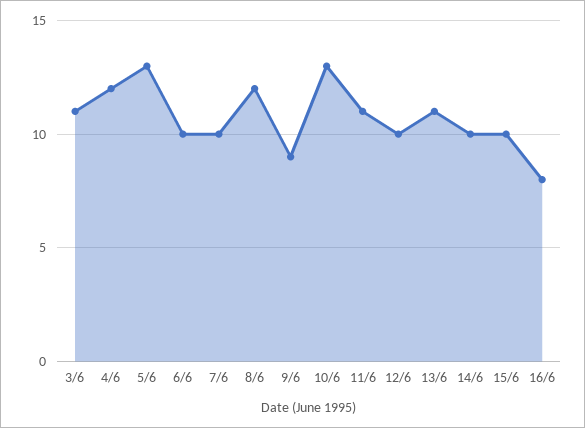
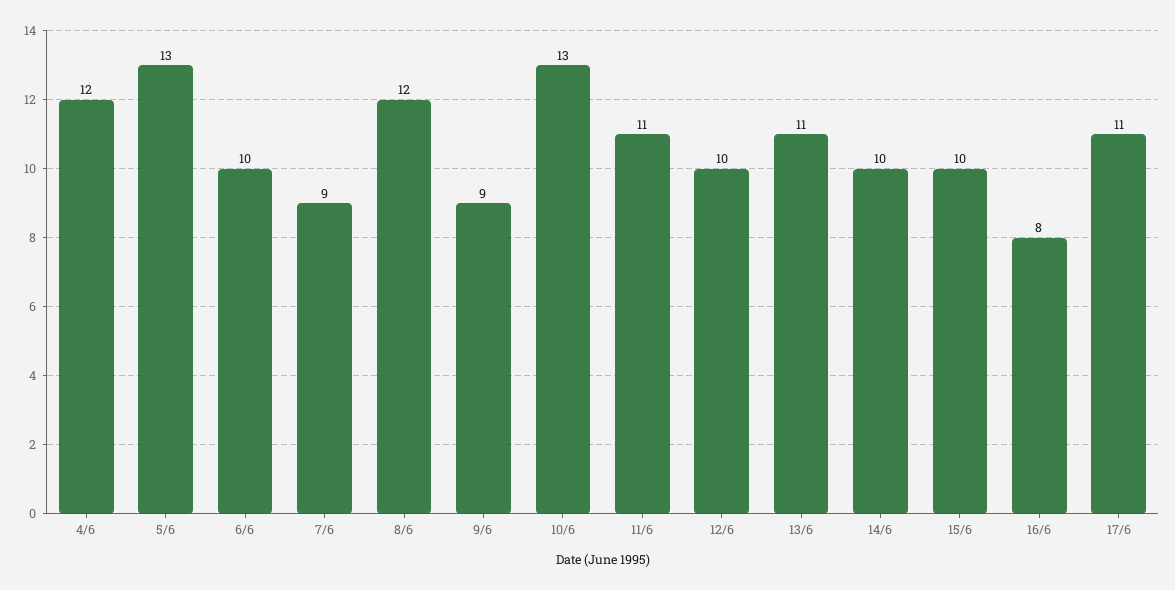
3/6: 11 -> none
7/6: 10 -> 9
17/6: none -> 11

